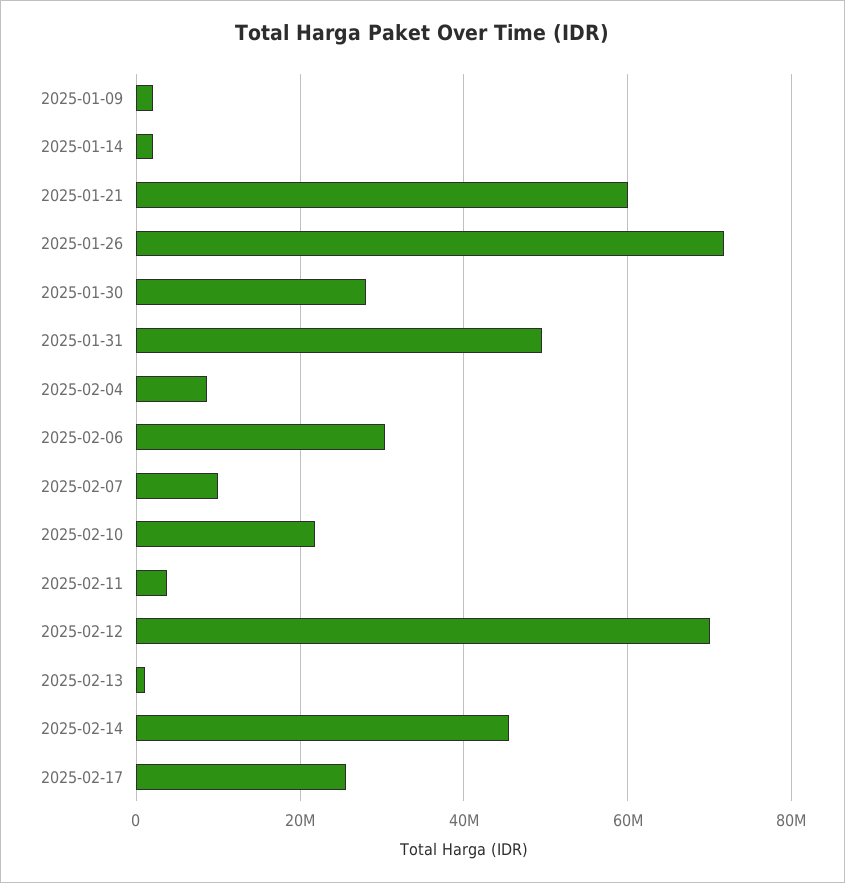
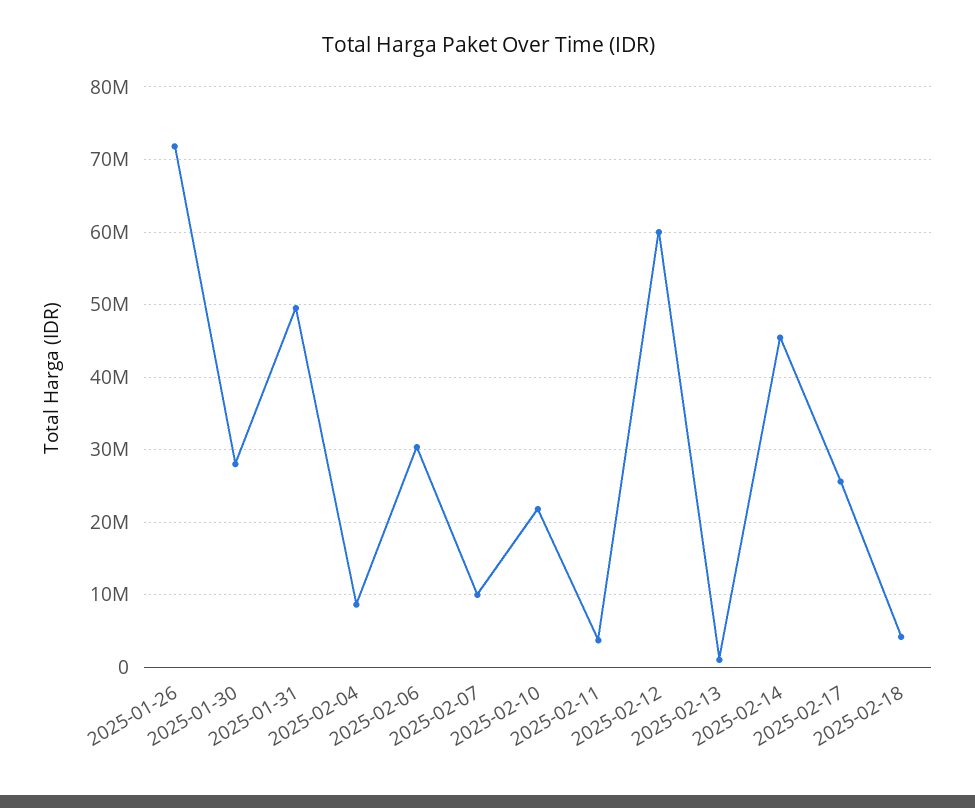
2025-01-09: 2000000 -> none
2025-01-14: 2000000 -> none
2025-01-21: 60000000 -> none
2025-02-12: 70000000 -> 60000000
2025-02-18: none -> 4000000

